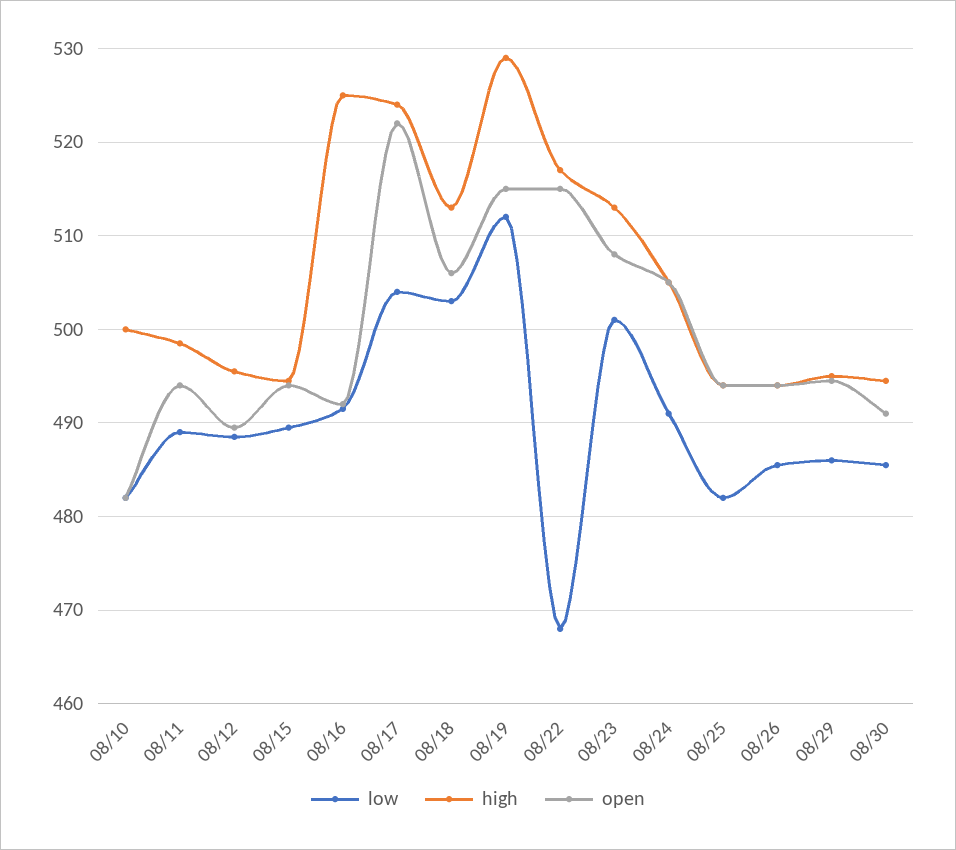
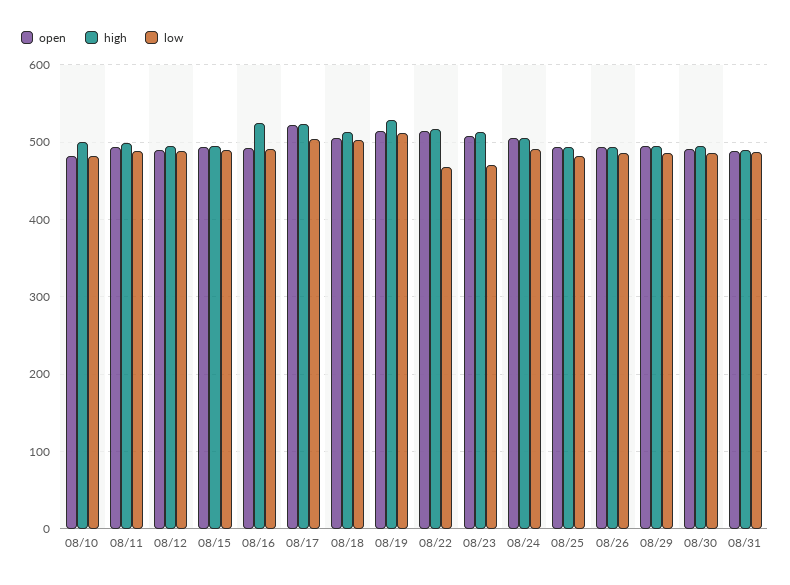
low, 08/23: 501 -> 470
open, 08/31: none -> 490
high, 08/31: none -> 490
low, 08/31: none -> 490

